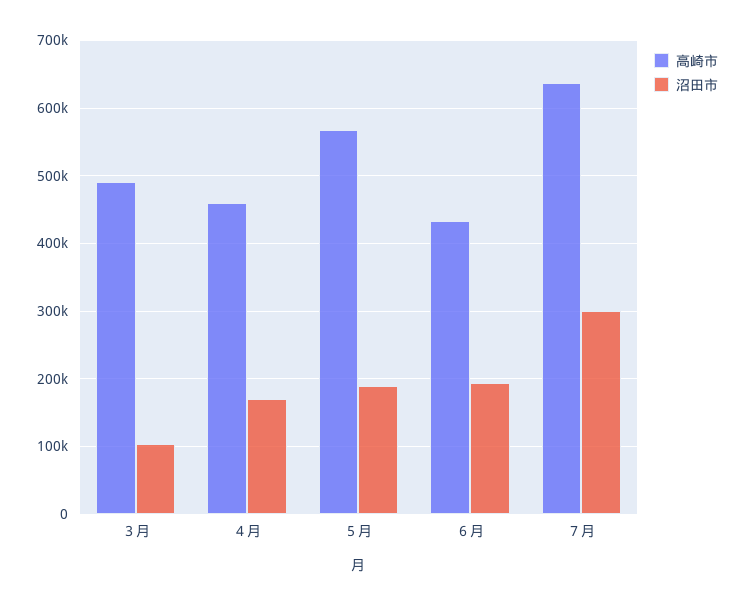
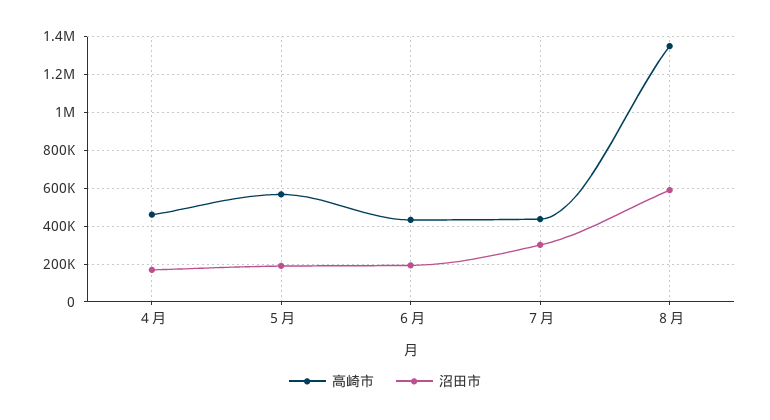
高崎市, ３月: 490000 -> none
沼田市, ３月: 100000 -> none
高崎市, ７月: 640000 -> 450000
高崎市, ８月: none -> 1350000
沼田市, ８月: none -> 600000

